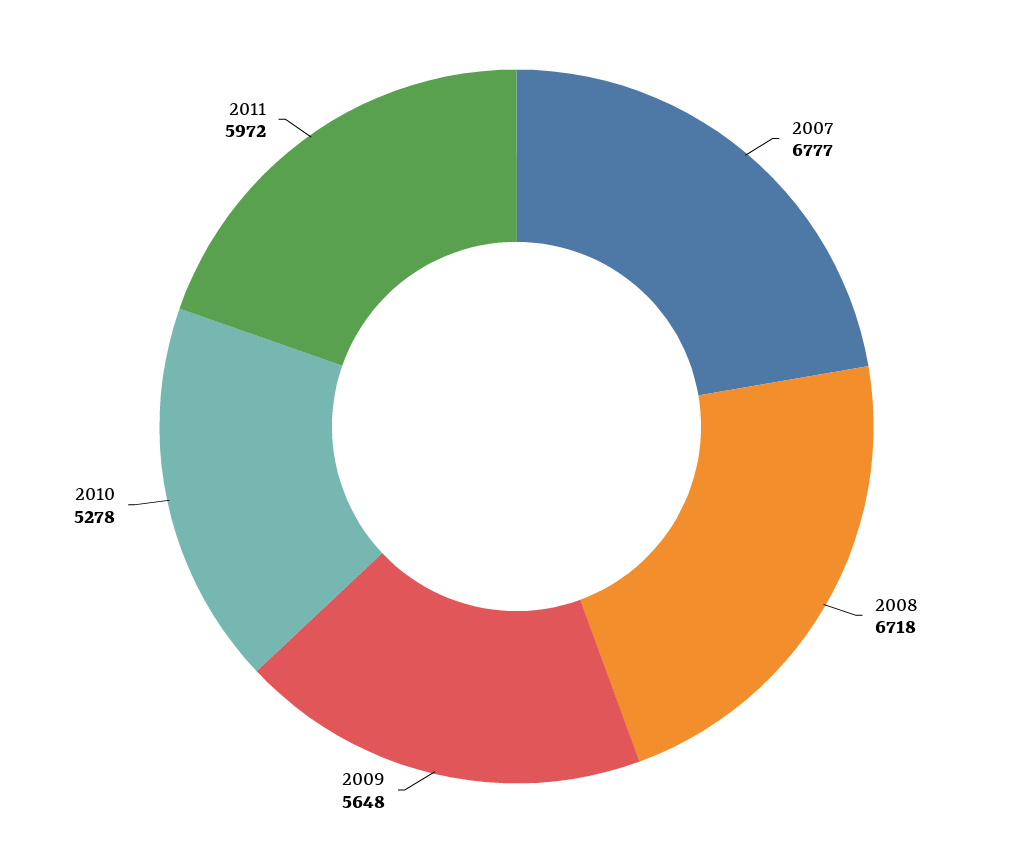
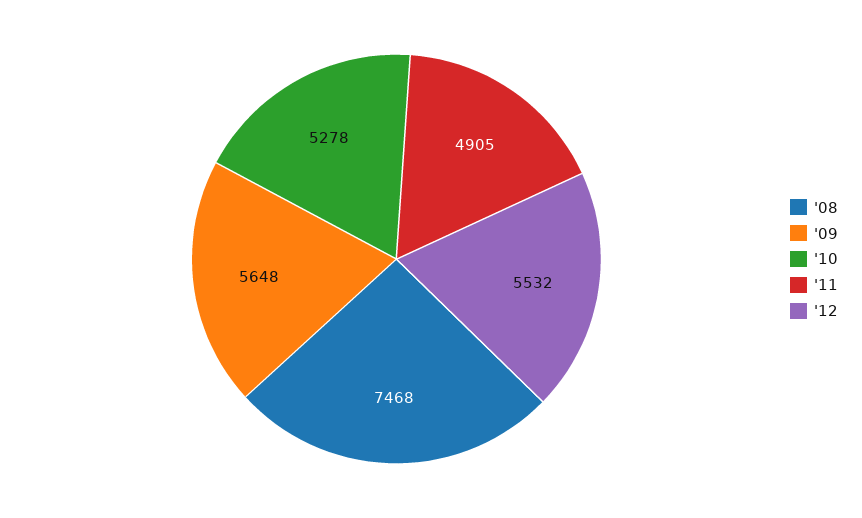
2007: 6777 -> none
2008: 6718 -> 7468
2011: 5972 -> 4905
'12: none -> 5532

